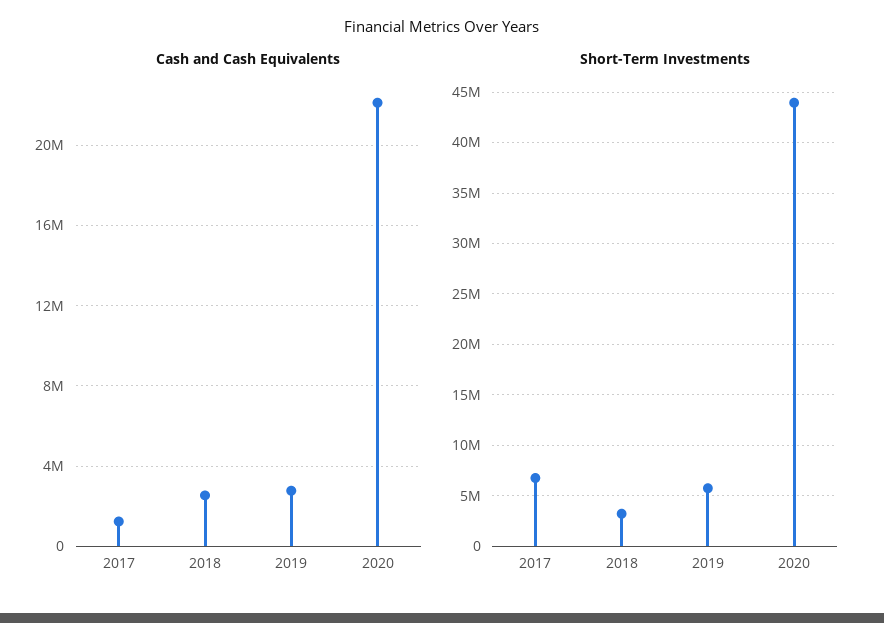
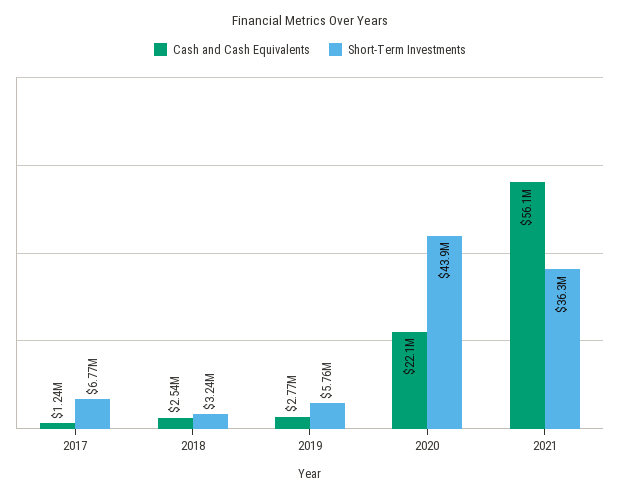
Cash and Cash Equivalents, 2021: none -> 56100000
Short-Term Investments, 2021: none -> 36300000

